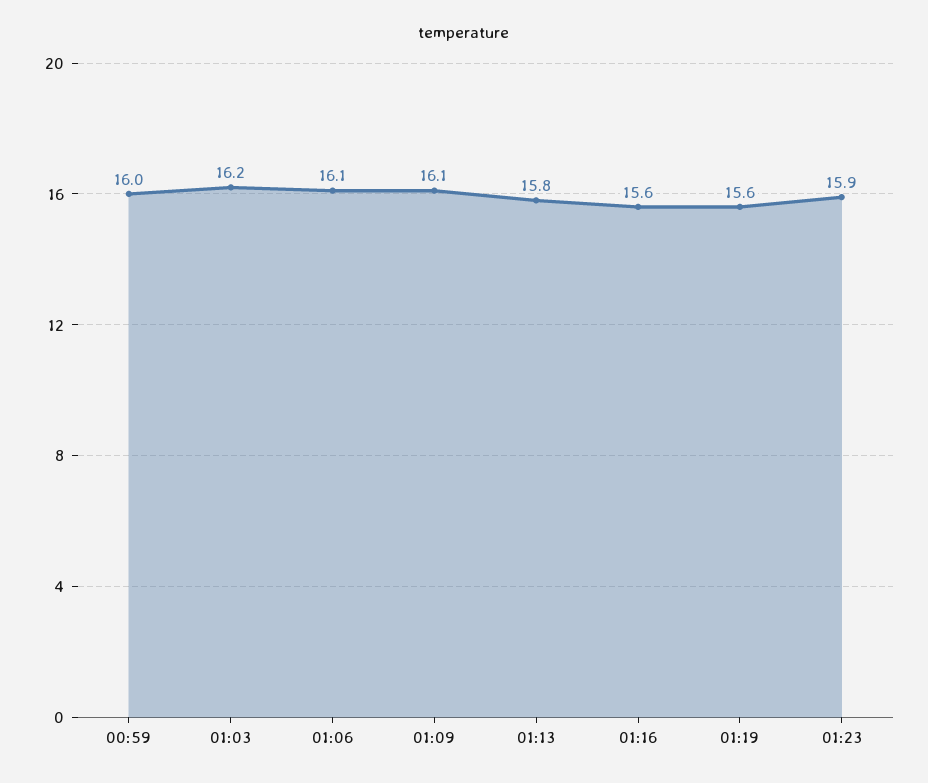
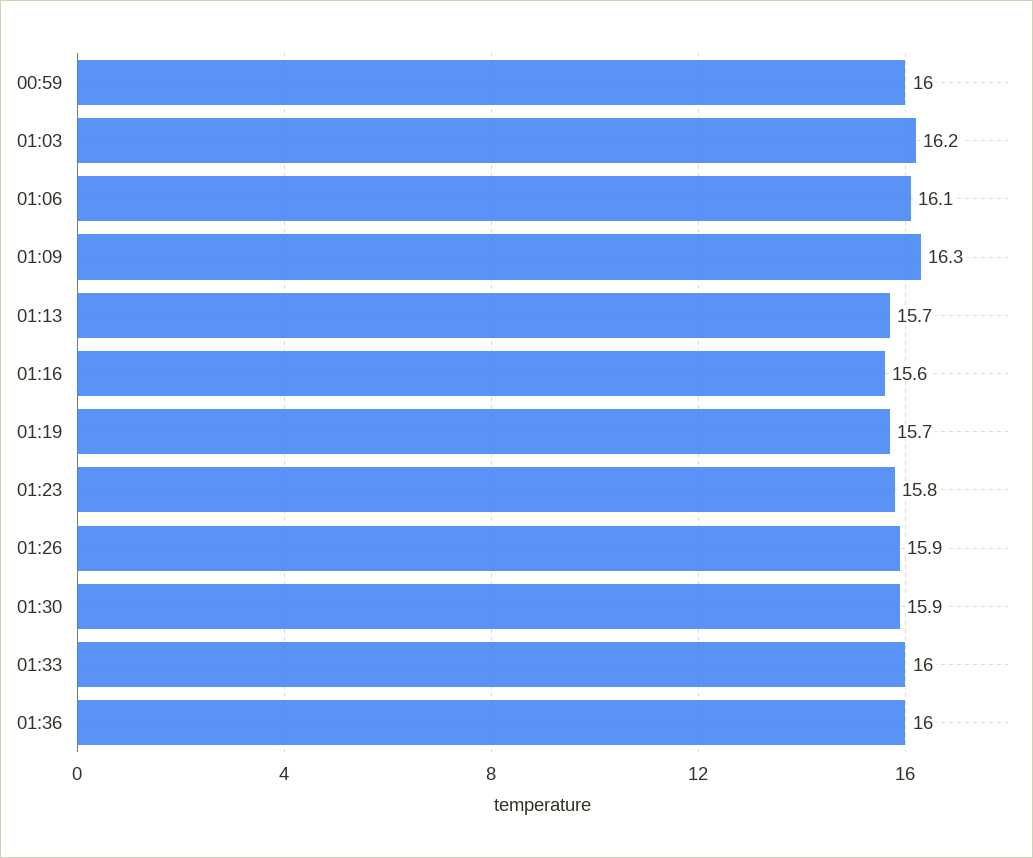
01:09: 16.1 -> 16.3
01:13: 15.8 -> 15.7
01:19: 15.6 -> 15.7
01:23: 15.9 -> 15.8
01:26: none -> 15.9
01:30: none -> 15.9
01:33: none -> 16
01:36: none -> 16

